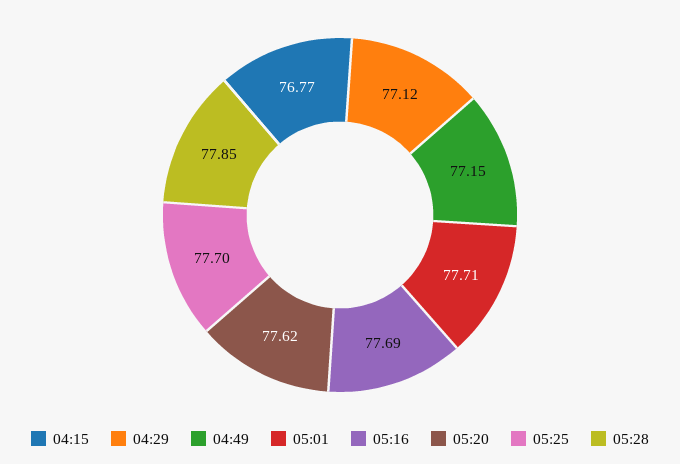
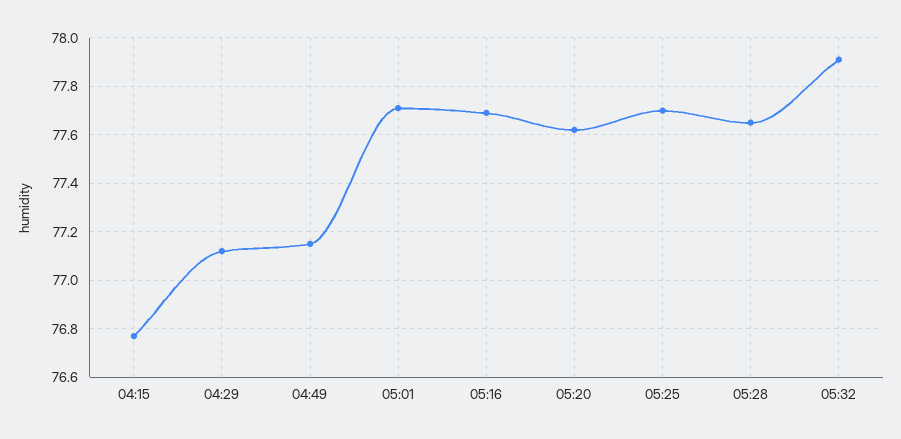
05:28: 77.85 -> 77.65
05:32: none -> 77.9

